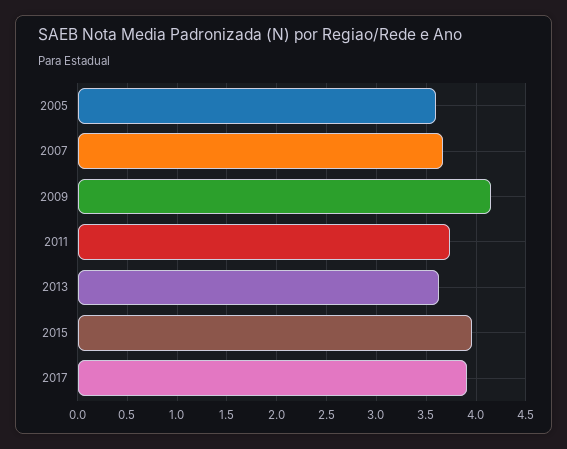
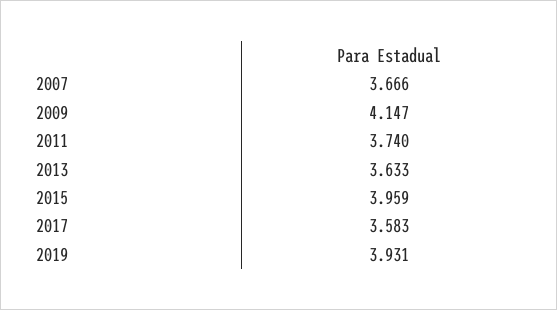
2005: 3.6 -> none
2017: 3.9 -> 3.583
2019: none -> 3.931

